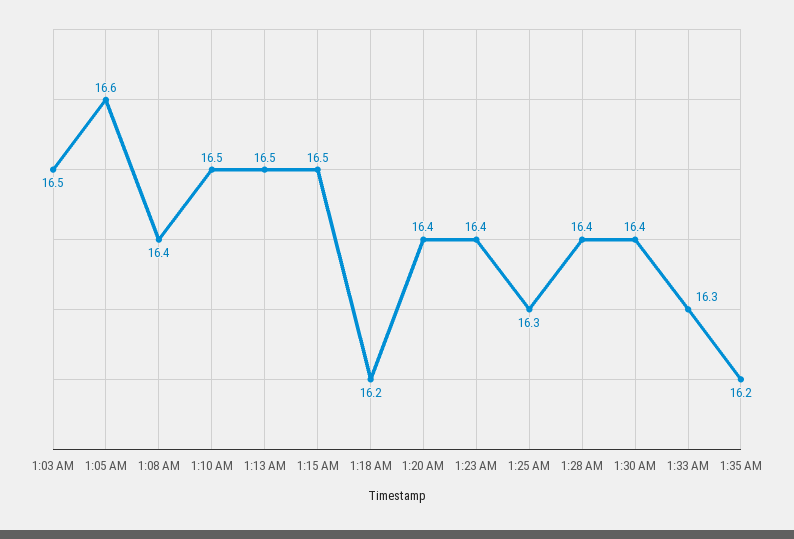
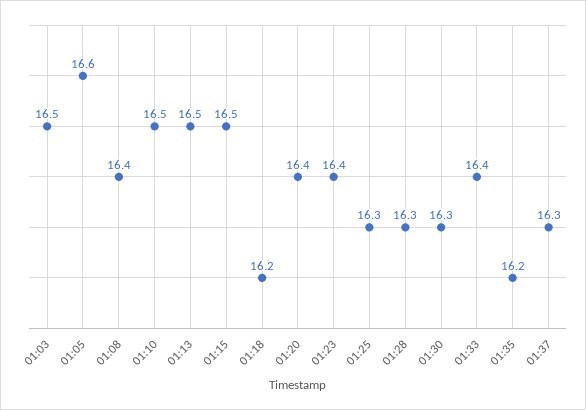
1:28 AM: 16.4 -> 16.3
1:30 AM: 16.4 -> 16.3
1:33 AM: 16.3 -> 16.4
01:37: none -> 16.3

